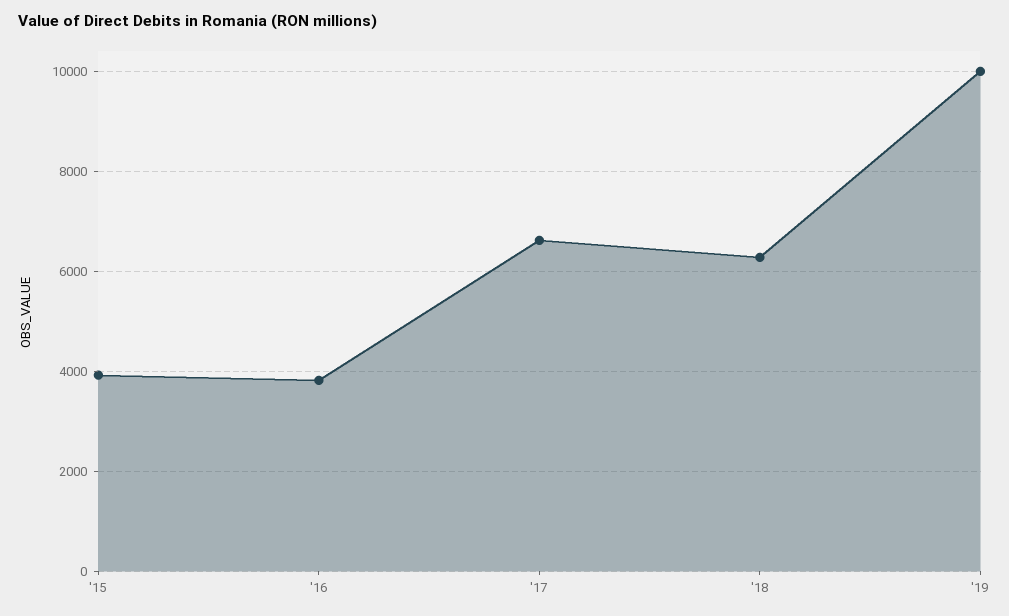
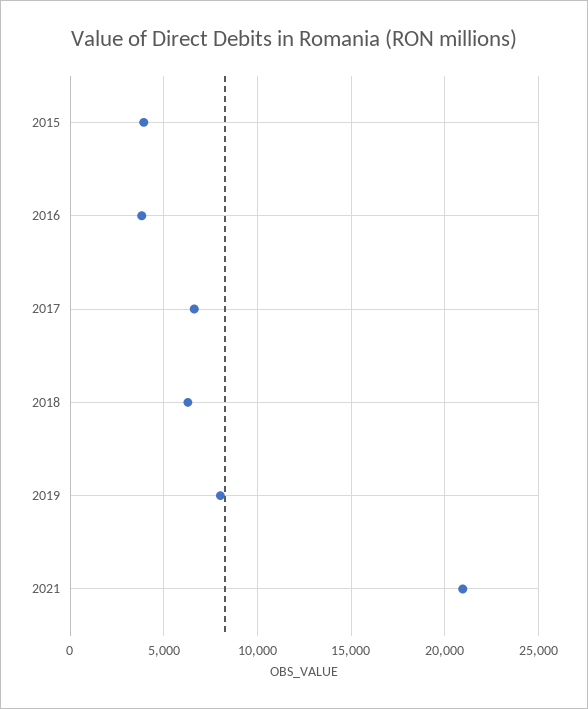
'19: 10000 -> 8000
2021: none -> 21000

